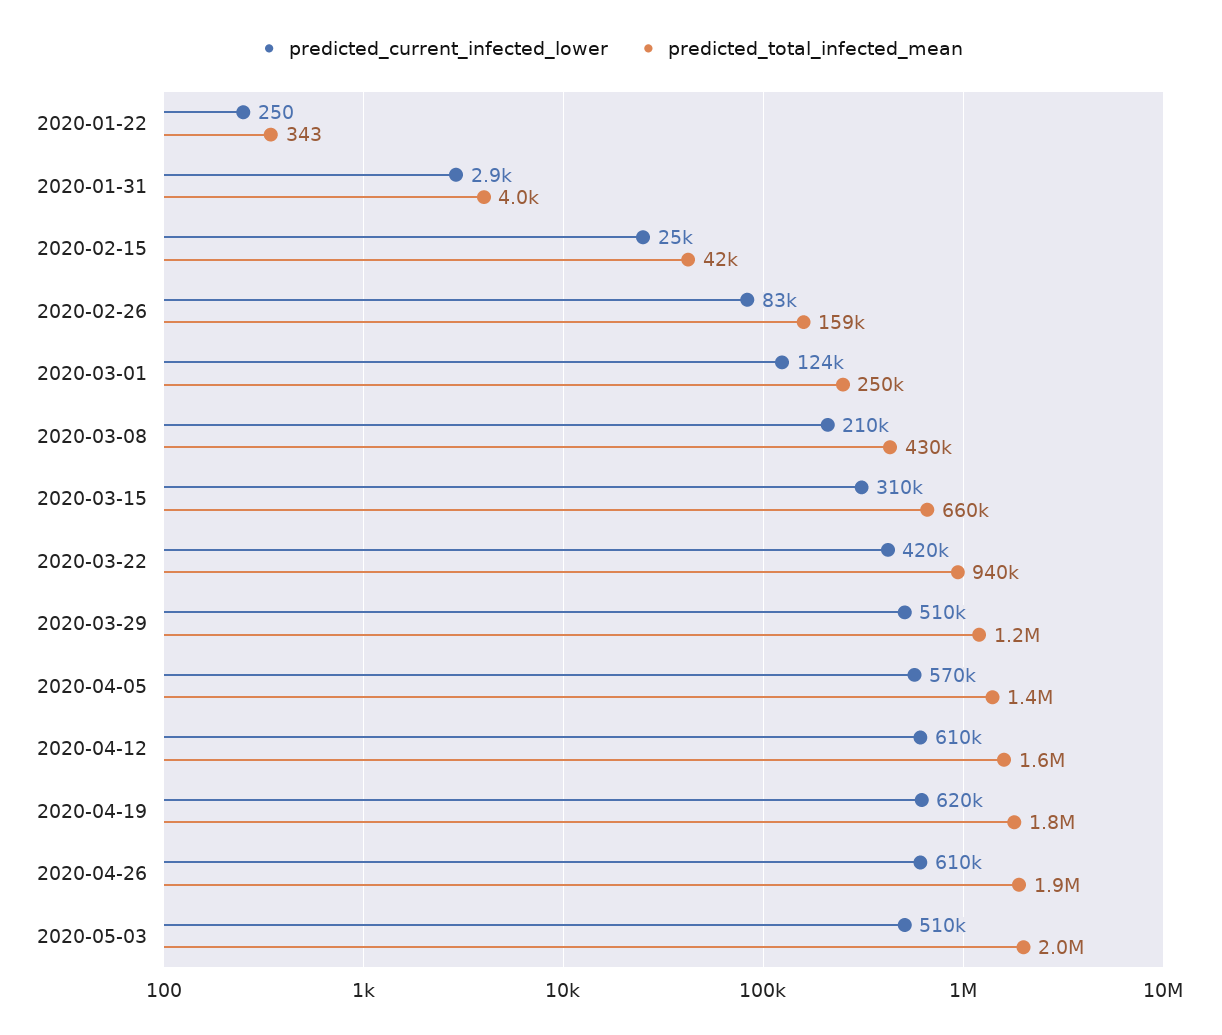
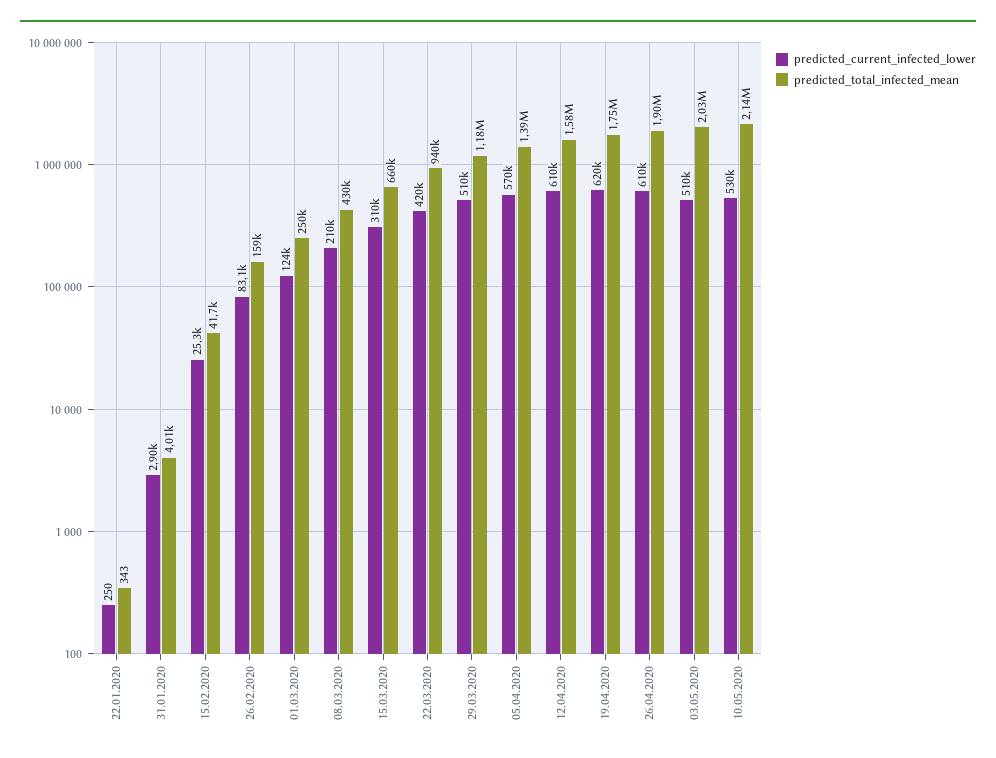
predicted_current_infected_lower, 10.05.2020: none -> 530000
predicted_total_infected_mean, 10.05.2020: none -> 2140000

